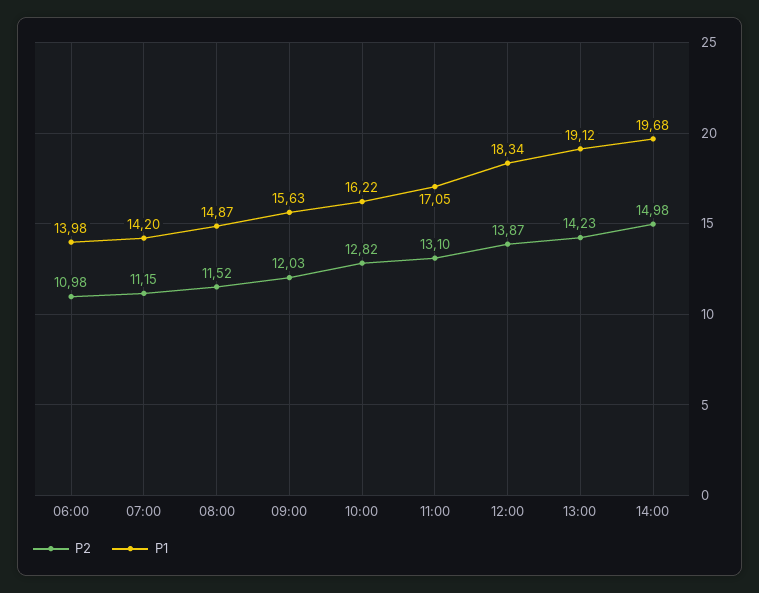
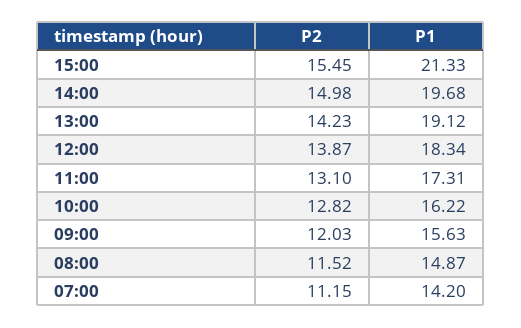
P2, 06:00: 10.98 -> none
P1, 06:00: 13.98 -> none
P1, 11:00: 17.05 -> 17.31
P2, 15:00: none -> 15.45
P1, 15:00: none -> 21.33

